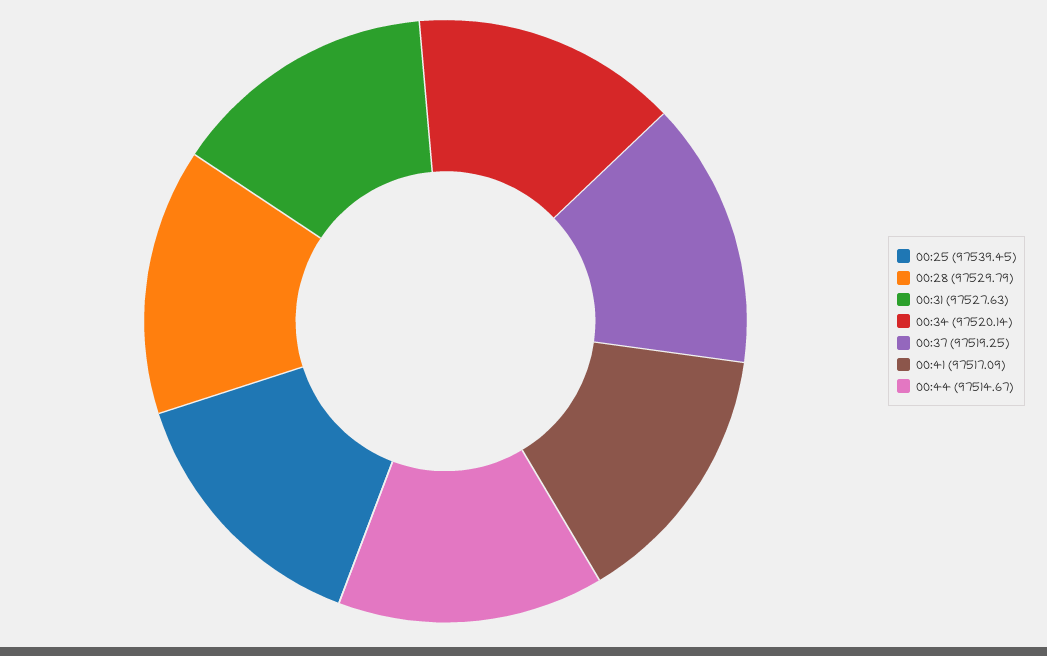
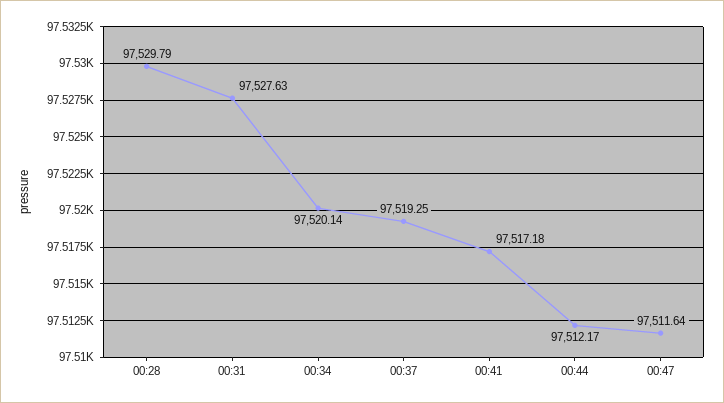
00:25: 97539.45 -> none
00:41: 97517.09 -> 97517.18
00:44: 97514.67 -> 97512.17
00:47: none -> 97511.64

